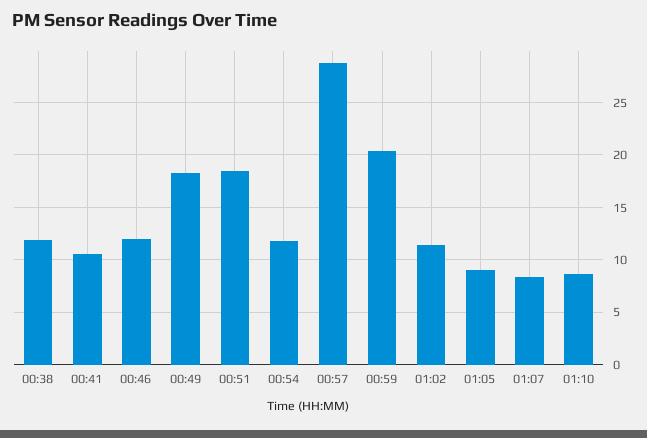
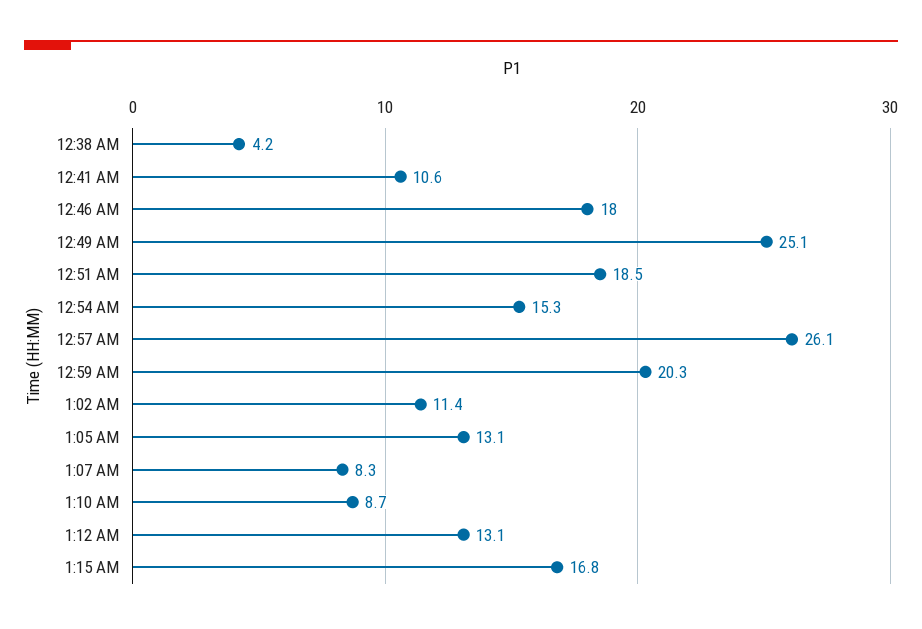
00:38: 12 -> 4.2
00:46: 12 -> 18
00:49: 18 -> 25.1
00:54: 12 -> 15.3
00:57: 29 -> 26.1
01:05: 9 -> 13.1
1:12 AM: none -> 13.1
1:15 AM: none -> 16.8

